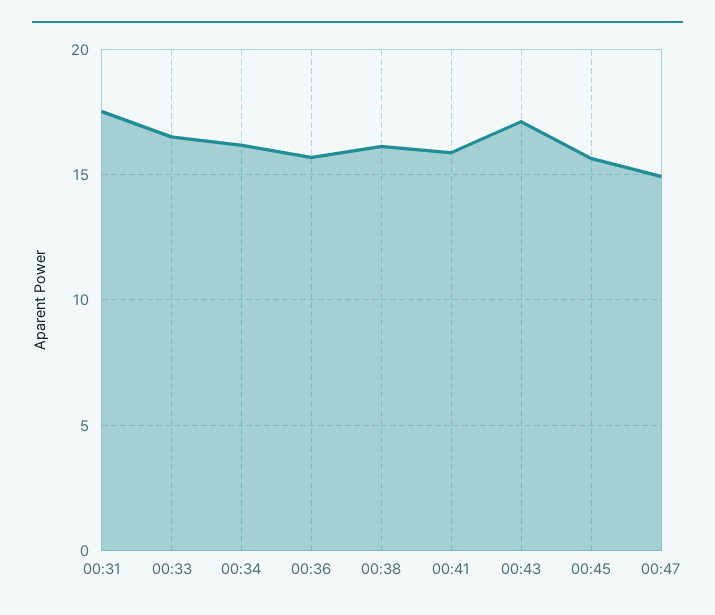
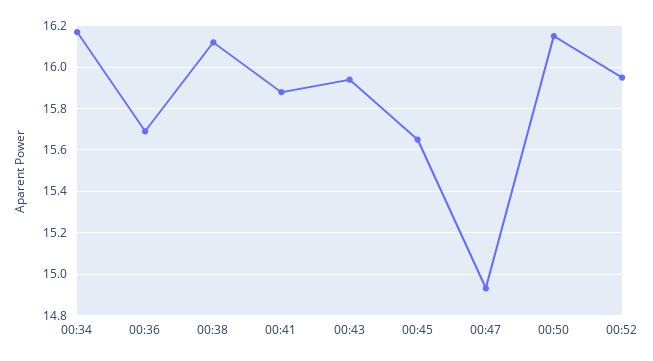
00:31: 17.5 -> none
00:33: 16.5 -> none
00:43: 17 -> 15.95
00:50: none -> 16.15
00:52: none -> 15.95

